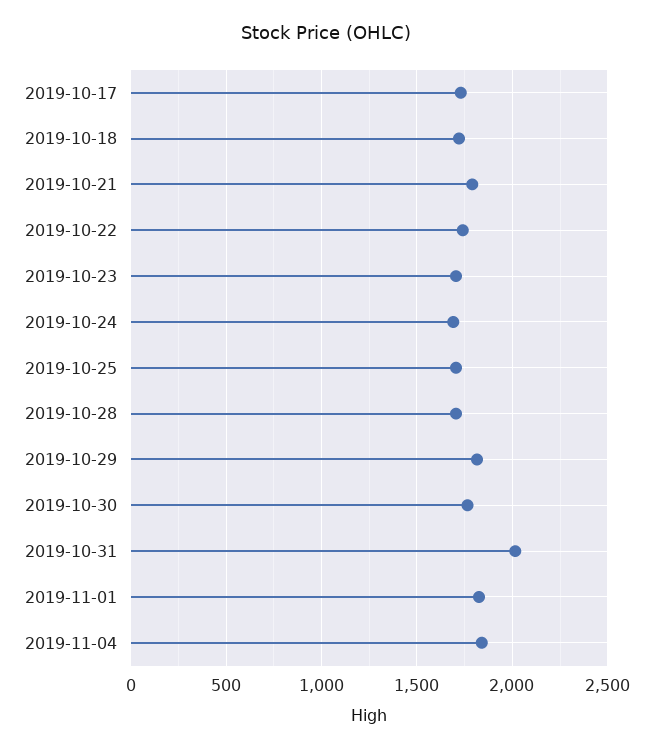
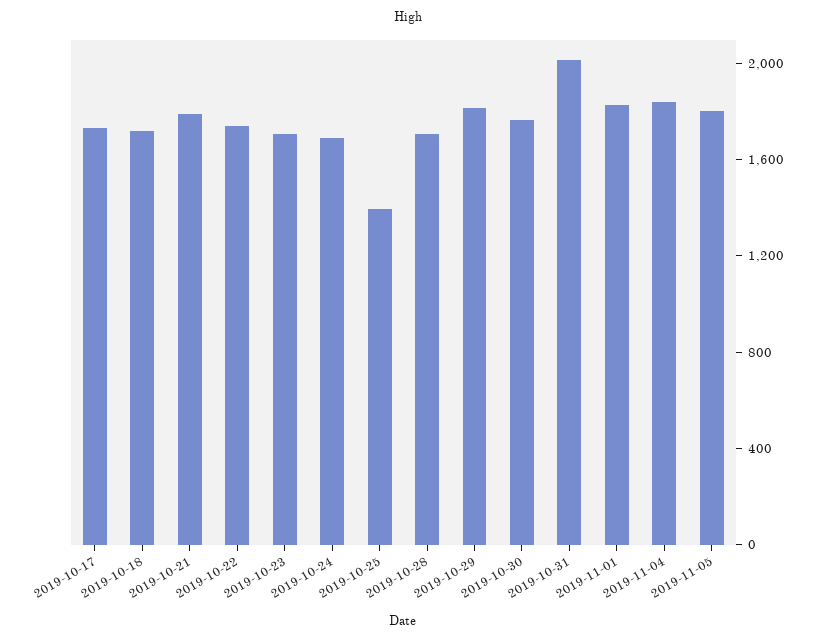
2019-10-25: 1700 -> 1400
2019-11-05: none -> 1800

